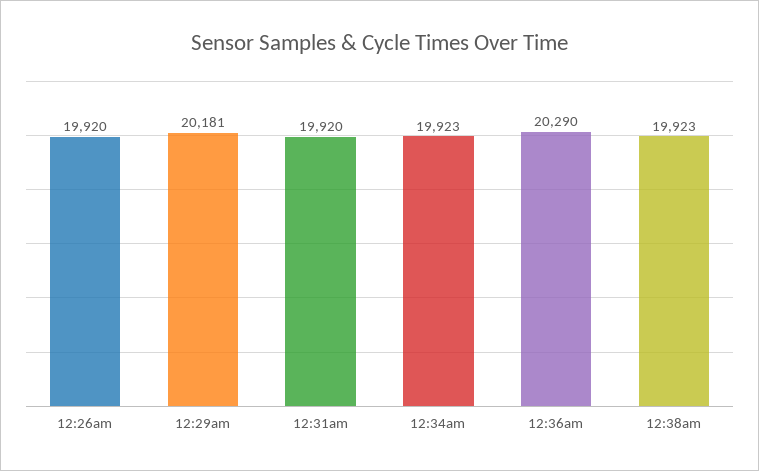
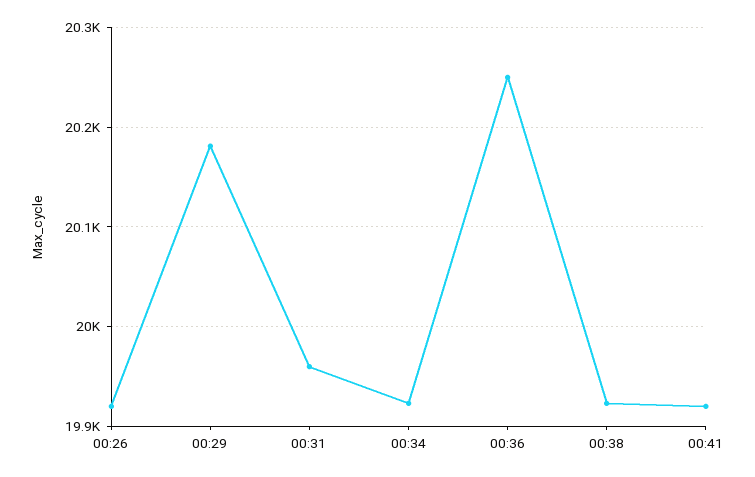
12:31am: 19920 -> 19960
12:36am: 20290 -> 20250
00:41: none -> 19920

